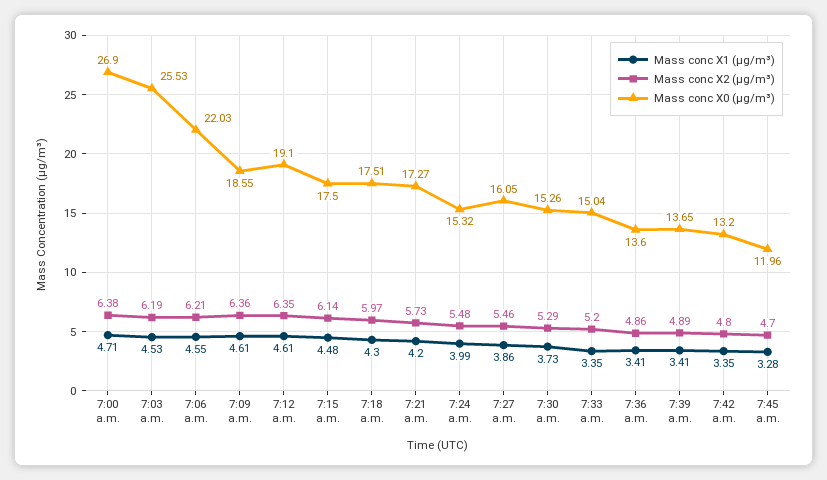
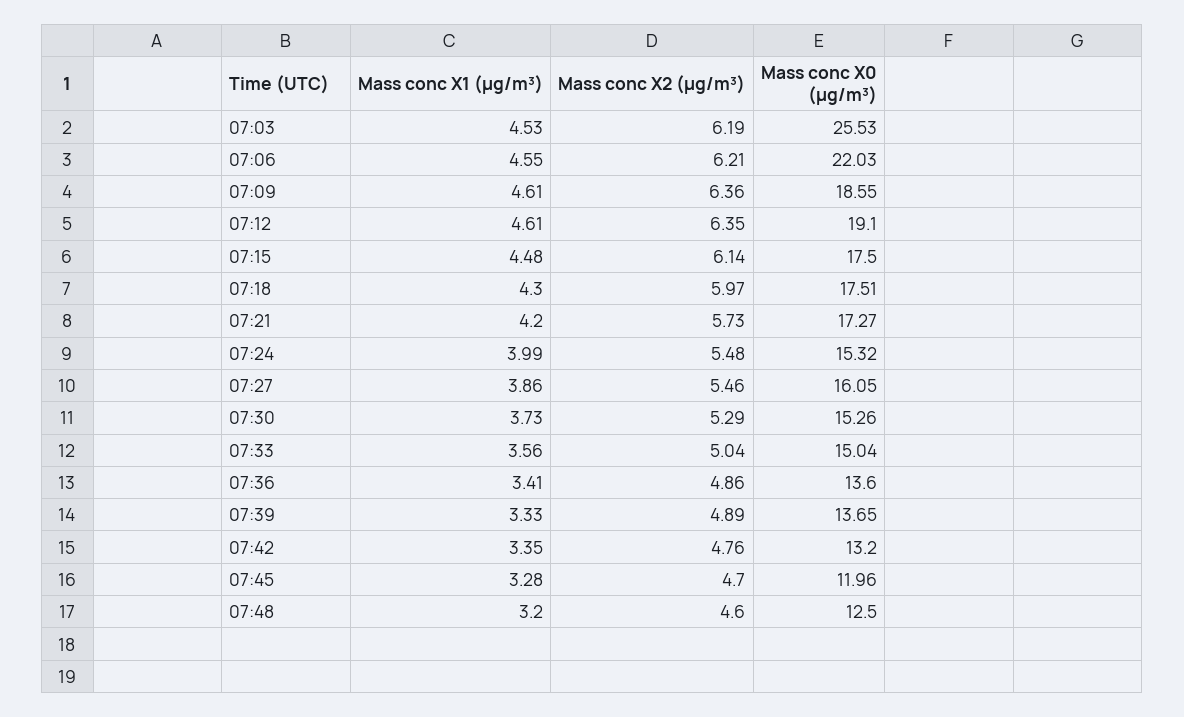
Mass conc X1 (μg/m³), 7:00 a.m.: 4.71 -> none
Mass conc X2 (μg/m³), 7:00 a.m.: 6.38 -> none
Mass conc X0 (μg/m³), 7:00 a.m.: 26.9 -> none
Mass conc X1 (μg/m³), 7:33 a.m.: 3.35 -> 3.56
Mass conc X2 (μg/m³), 7:33 a.m.: 5.2 -> 5.04
Mass conc X1 (μg/m³), 7:39 a.m.: 3.41 -> 3.33
Mass conc X2 (μg/m³), 7:42 a.m.: 4.8 -> 4.76
Mass conc X1 (μg/m³), 07:48: none -> 3.2
Mass conc X2 (μg/m³), 07:48: none -> 4.6
Mass conc X0 (μg/m³), 07:48: none -> 12.5

